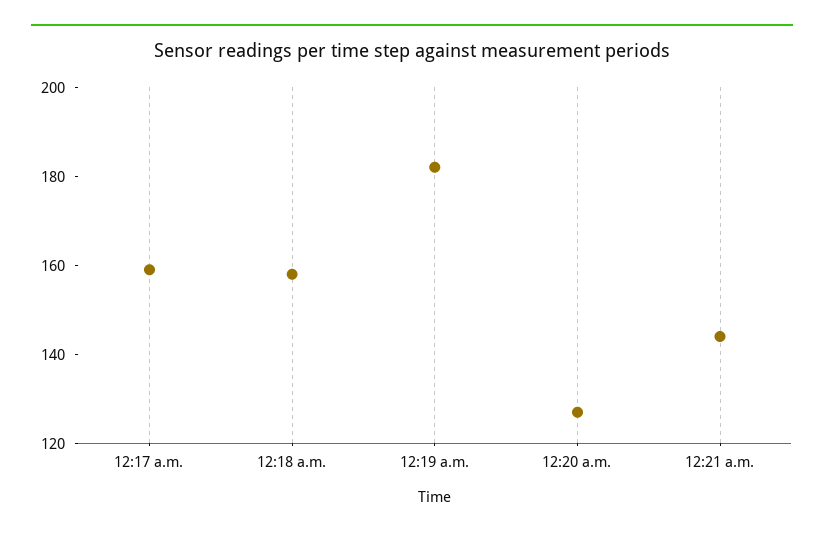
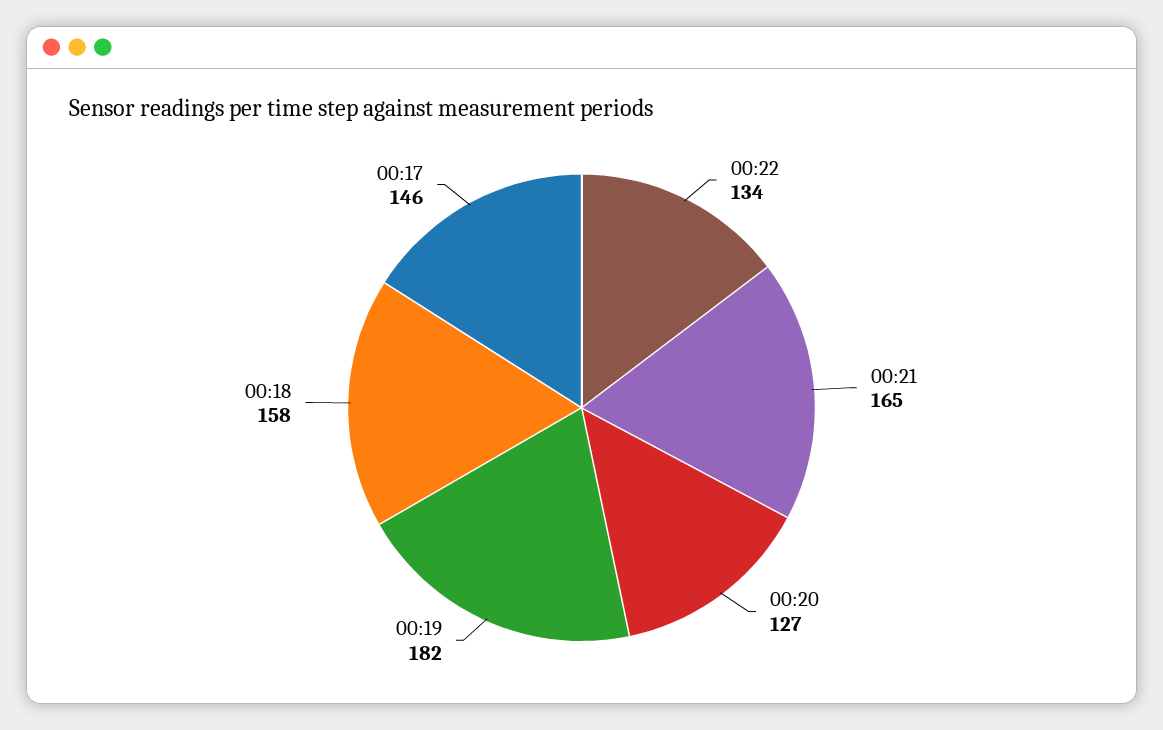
12:17 a.m.: 160 -> 146
12:21 a.m.: 145 -> 165
00:22: none -> 134

